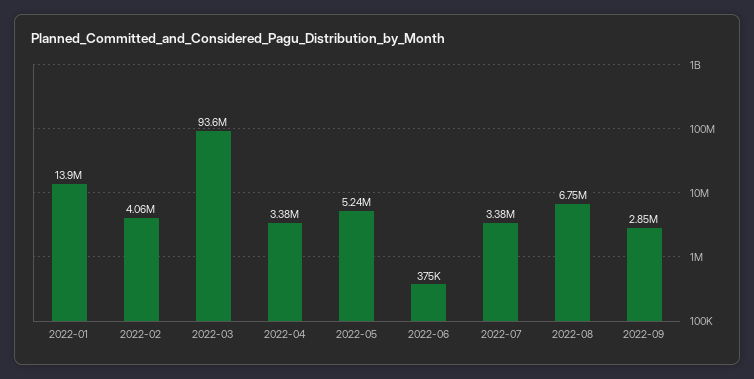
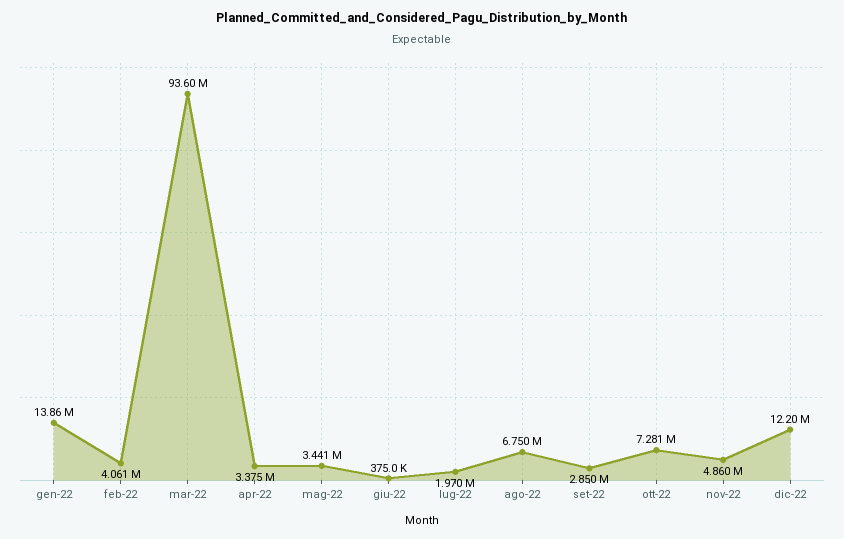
2022-05: 5240000 -> 3441000
2022-07: 3380000 -> 1970000
ott-22: none -> 7281000
nov-22: none -> 4860000
dic-22: none -> 12200000

